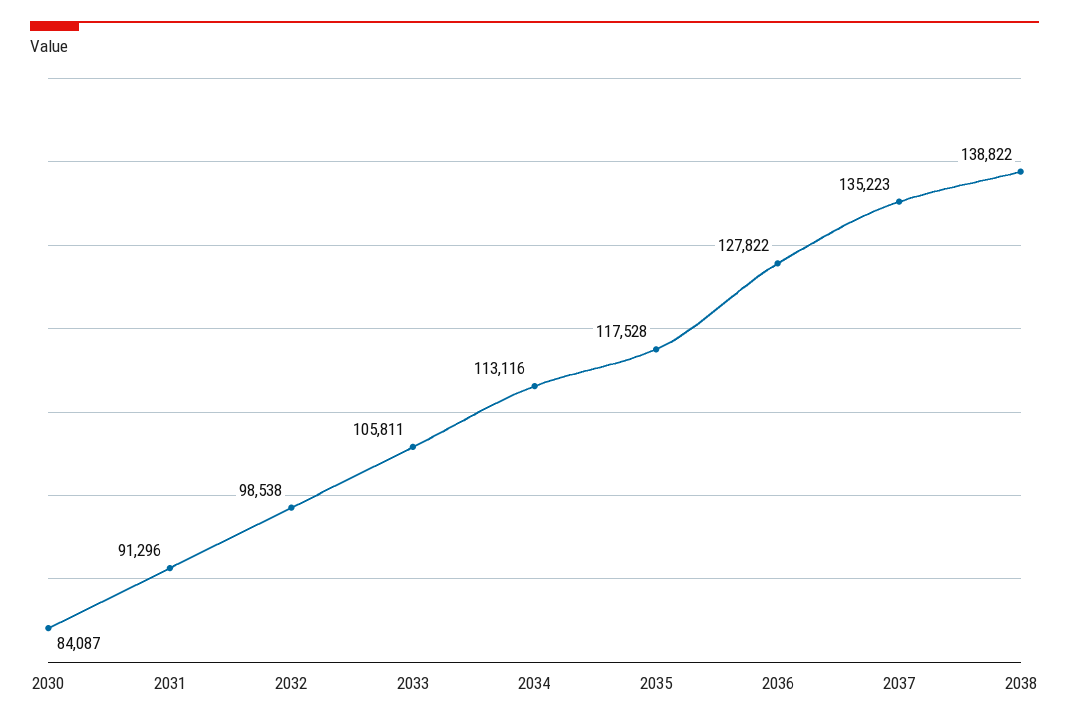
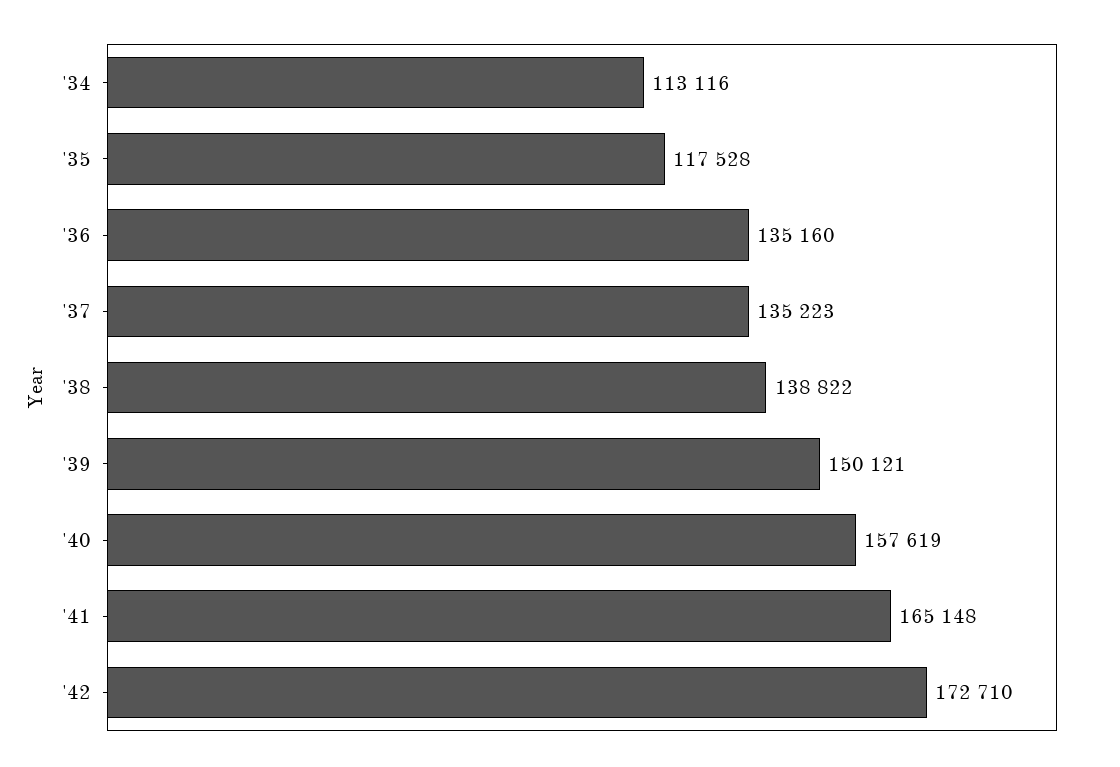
2030: 84087 -> none
2031: 91296 -> none
2032: 98538 -> none
2033: 105811 -> none
2036: 127822 -> 135160
'39: none -> 150121
'40: none -> 157619
'41: none -> 165148
'42: none -> 172710

